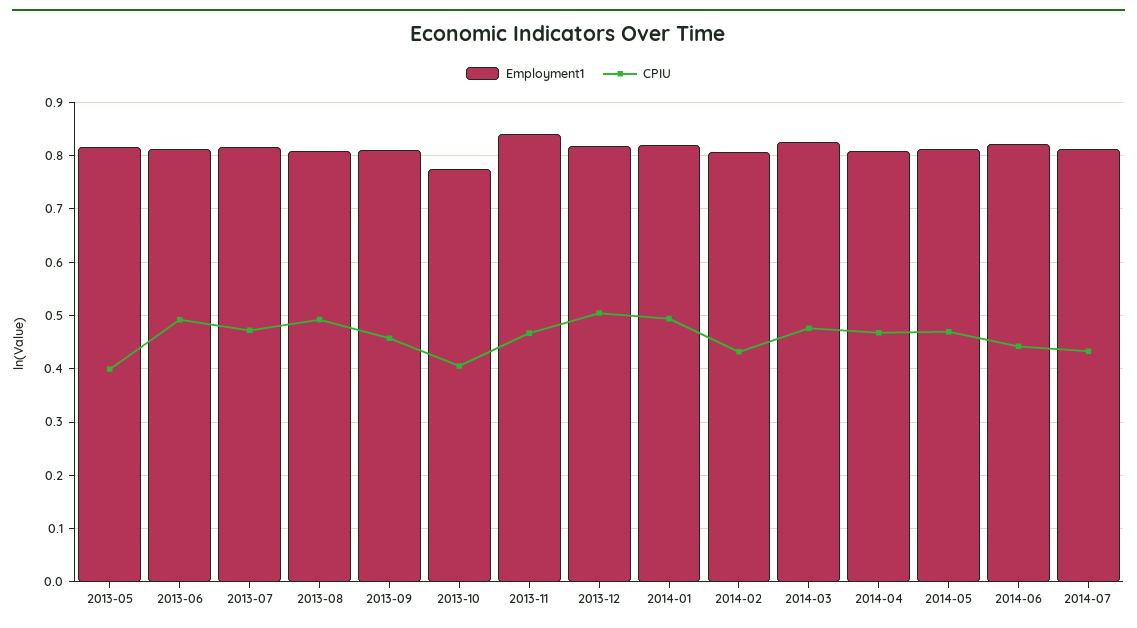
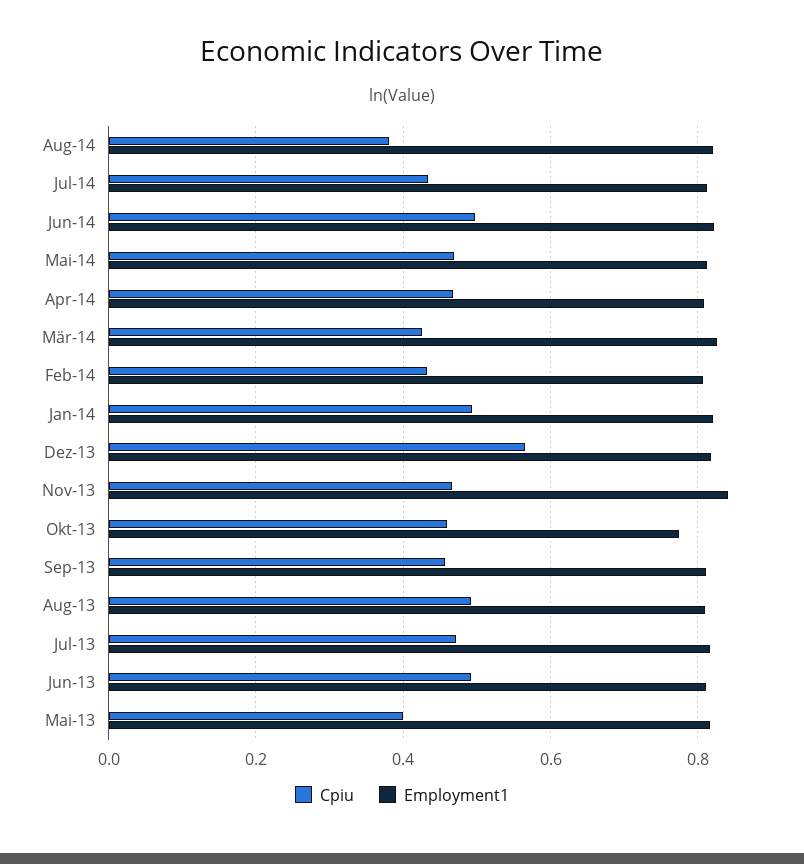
CPIU, 2013-10: 0.4 -> 0.46
CPIU, 2013-12: 0.5 -> 0.56
CPIU, 2014-03: 0.48 -> 0.42
CPIU, 2014-06: 0.44 -> 0.5
CPIU, Aug-14: none -> 0.38
Employment1, Aug-14: none -> 0.82

